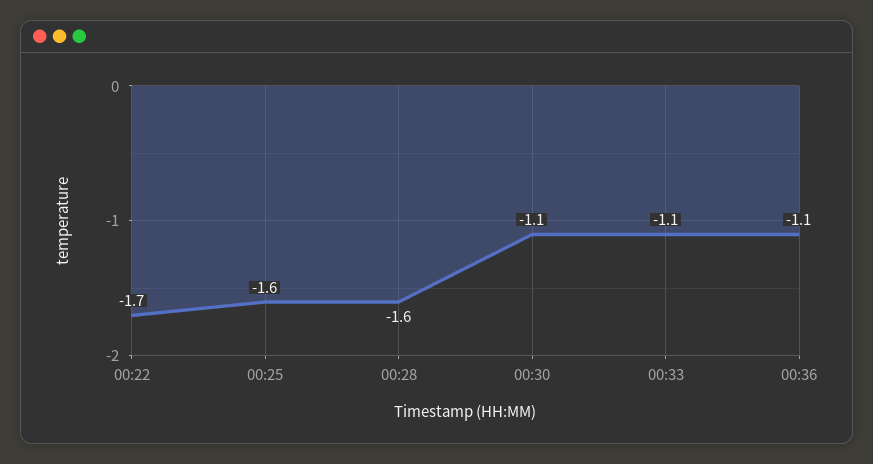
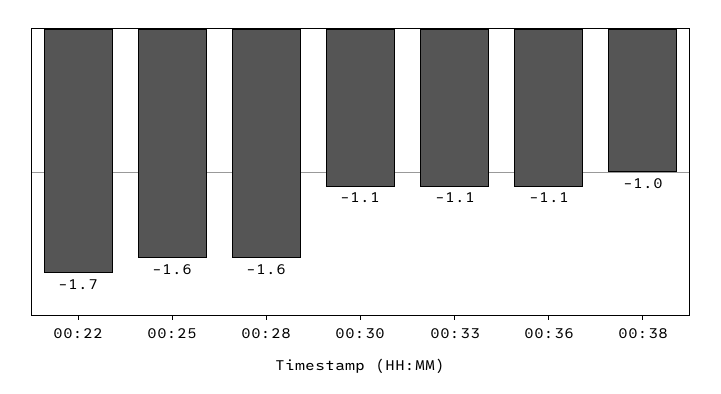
00:38: none -> -1

